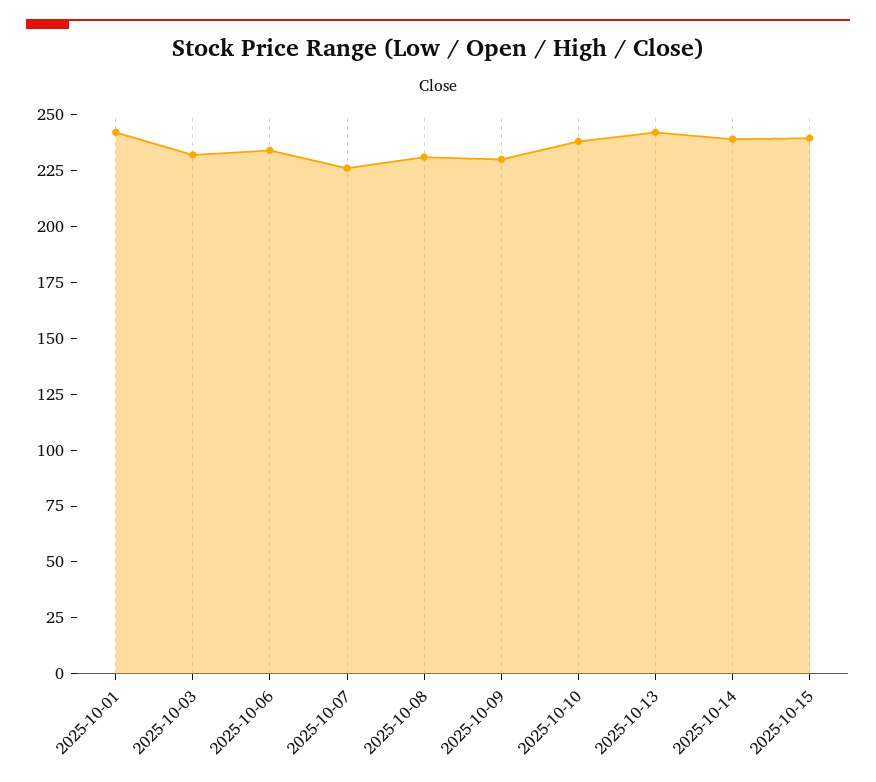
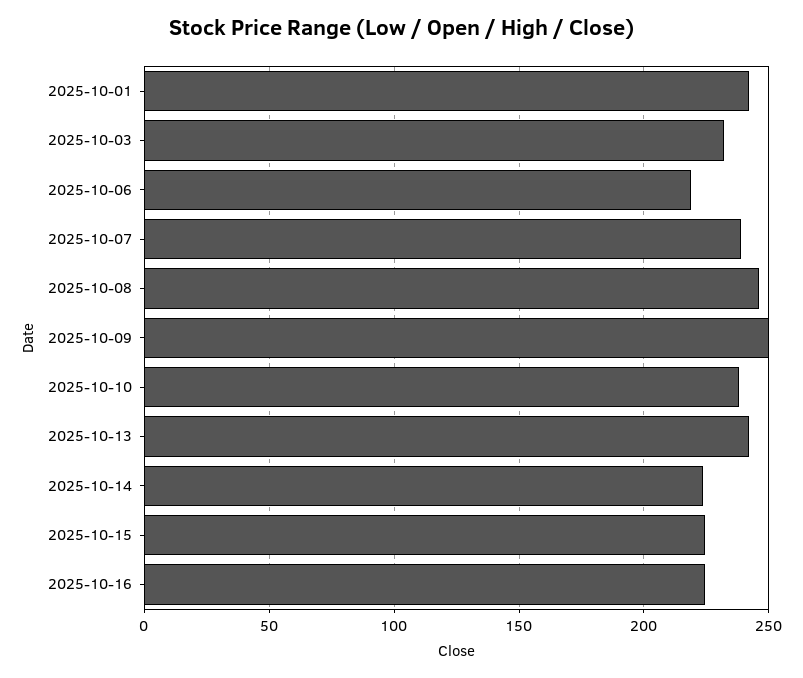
2025-10-06: 235 -> 220
2025-10-07: 225 -> 240
2025-10-08: 230 -> 245
2025-10-09: 230 -> 250
2025-10-14: 240 -> 225
2025-10-15: 240 -> 225
2025-10-16: none -> 225

